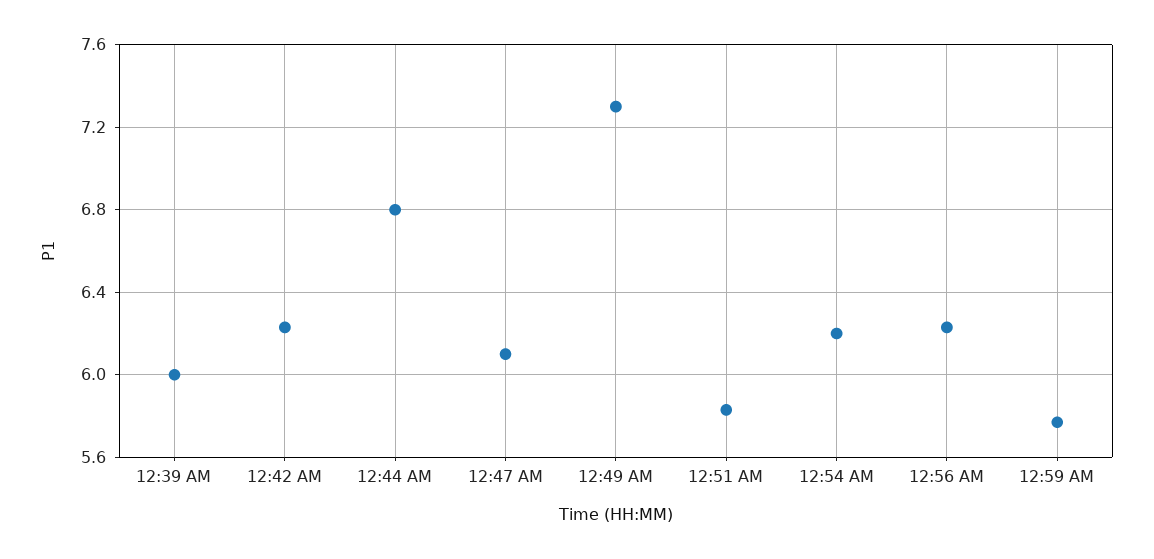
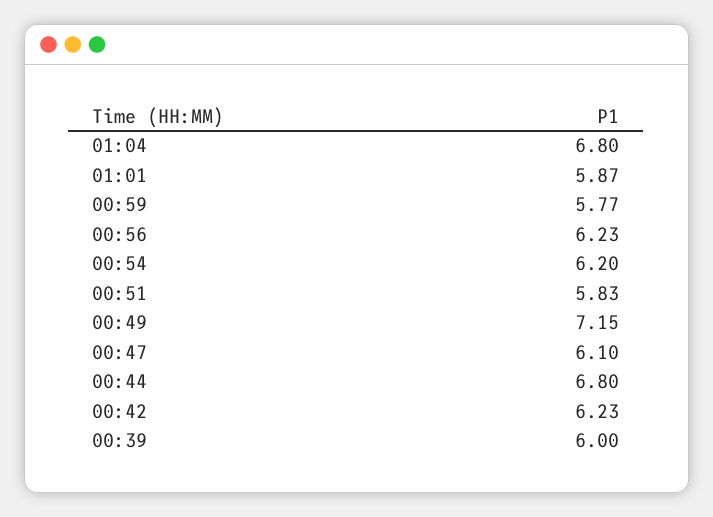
12:49 AM: 7.3 -> 7.15
01:04: none -> 6.8
01:01: none -> 5.87

